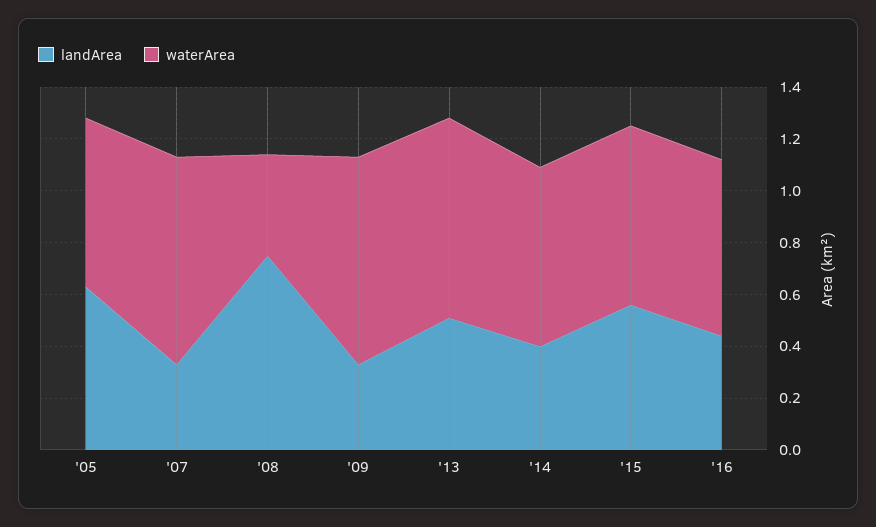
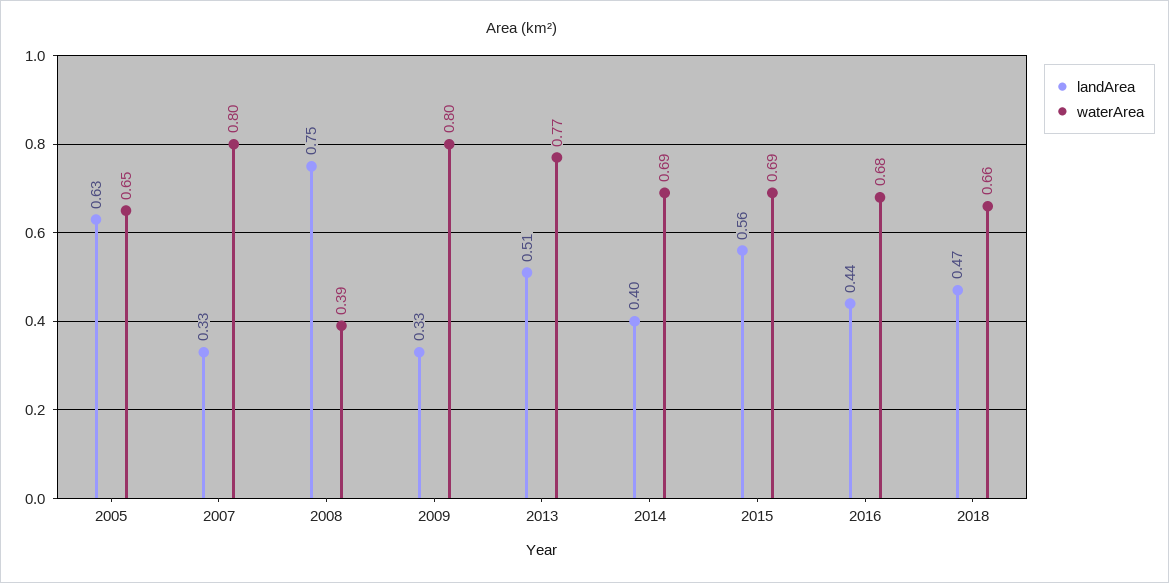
landArea, 2018: none -> 0.47
waterArea, 2018: none -> 0.66

